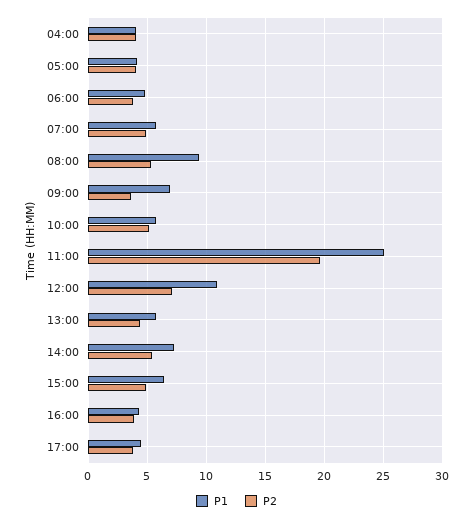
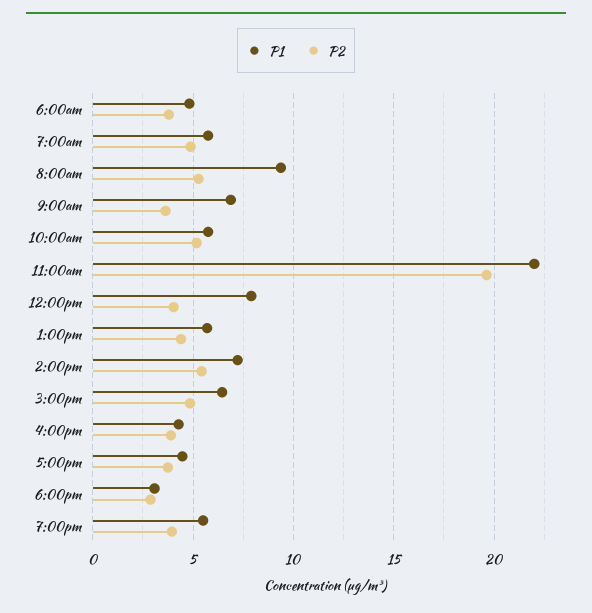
P1, 04:00: 4 -> none
P2, 04:00: 4 -> none
P1, 05:00: 4 -> none
P2, 05:00: 4 -> none
P1, 11:00: 25 -> 22
P1, 12:00: 11 -> 8
P2, 12:00: 7 -> 4
P1, 6:00pm: none -> 3
P2, 6:00pm: none -> 3
P1, 7:00pm: none -> 5.5
P2, 7:00pm: none -> 4

